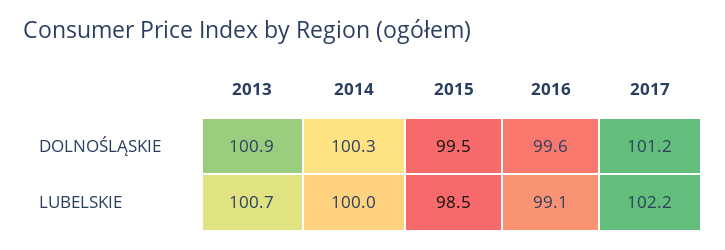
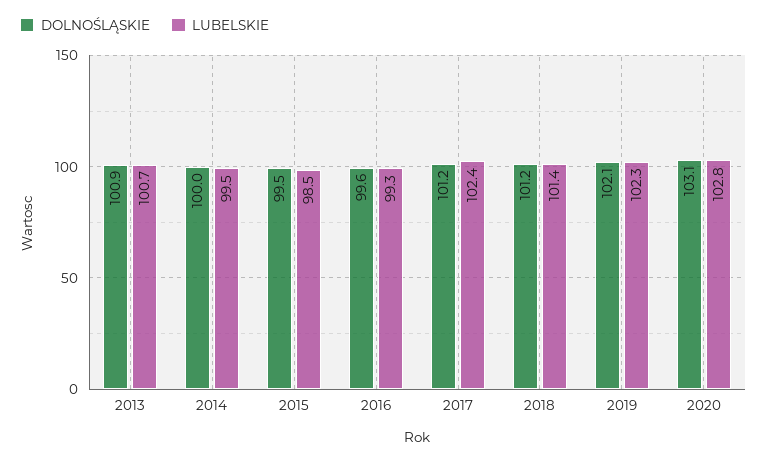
DOLNOŚLĄSKIE, 2014: 100.3 -> 100
LUBELSKIE, 2014: 100 -> 99.5
LUBELSKIE, 2016: 99.1 -> 99.3
LUBELSKIE, 2017: 102.2 -> 102.4
DOLNOŚLĄSKIE, 2018: none -> 101.2
LUBELSKIE, 2018: none -> 101.4
DOLNOŚLĄSKIE, 2019: none -> 102.1
LUBELSKIE, 2019: none -> 102.3
DOLNOŚLĄSKIE, 2020: none -> 103.1
LUBELSKIE, 2020: none -> 102.8

